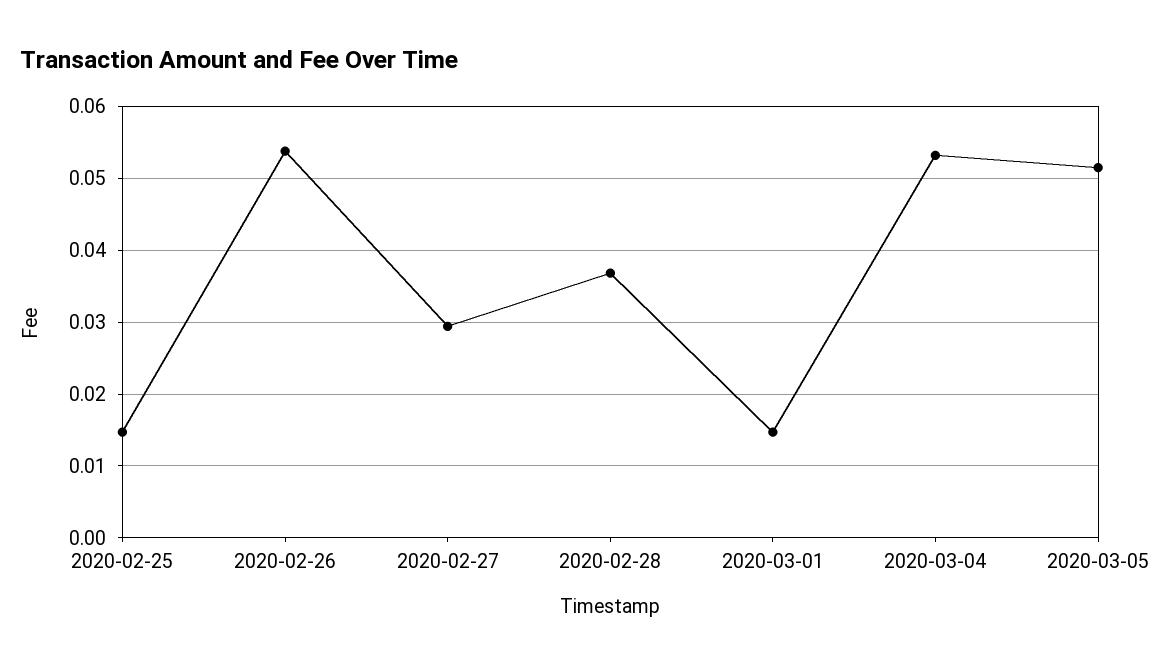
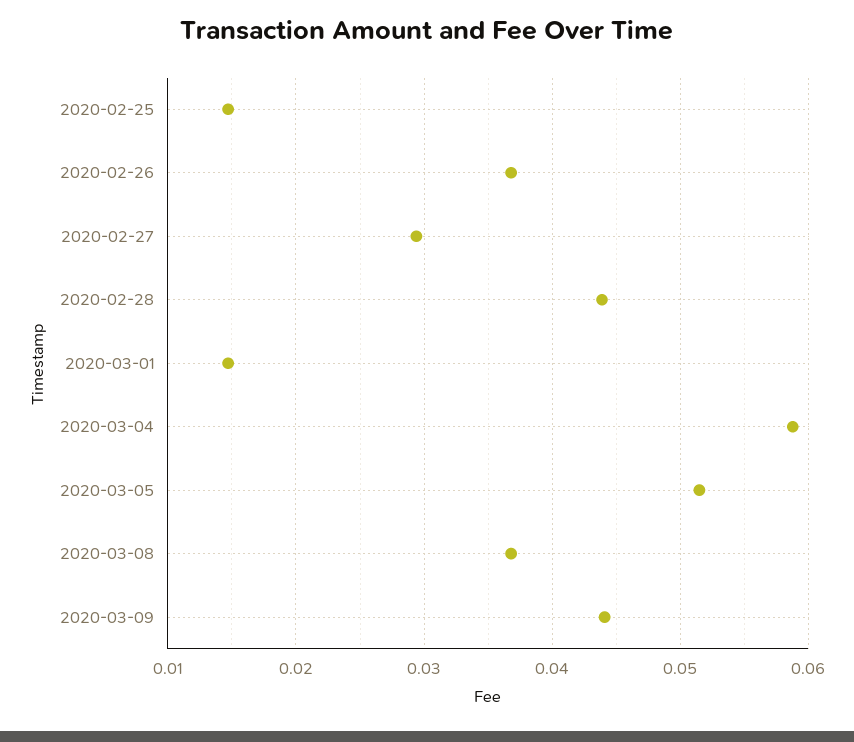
2020-02-26: 0.054 -> 0.037
2020-02-28: 0.037 -> 0.044
2020-03-04: 0.053 -> 0.059
2020-03-08: none -> 0.037
2020-03-09: none -> 0.044

